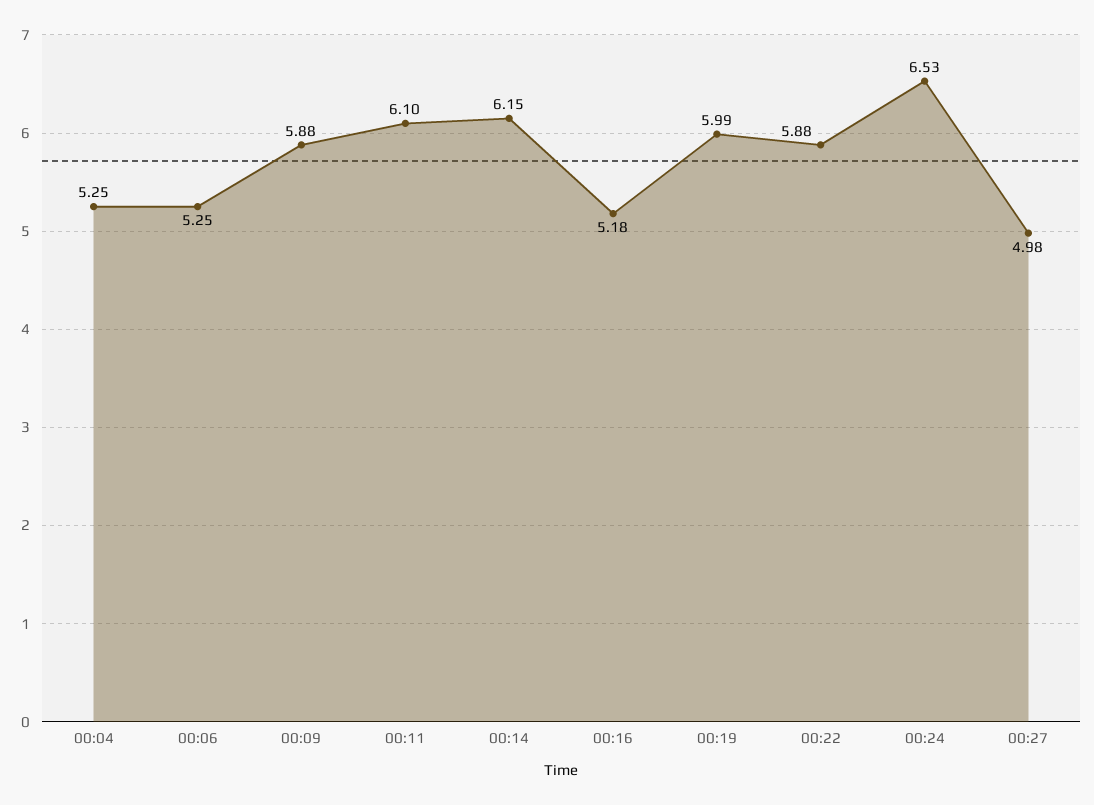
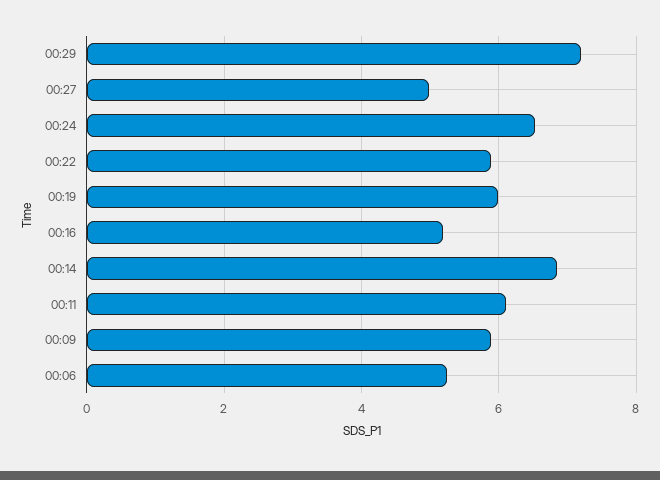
00:04: 5.25 -> none
00:14: 6.15 -> 6.8
00:29: none -> 7.2

